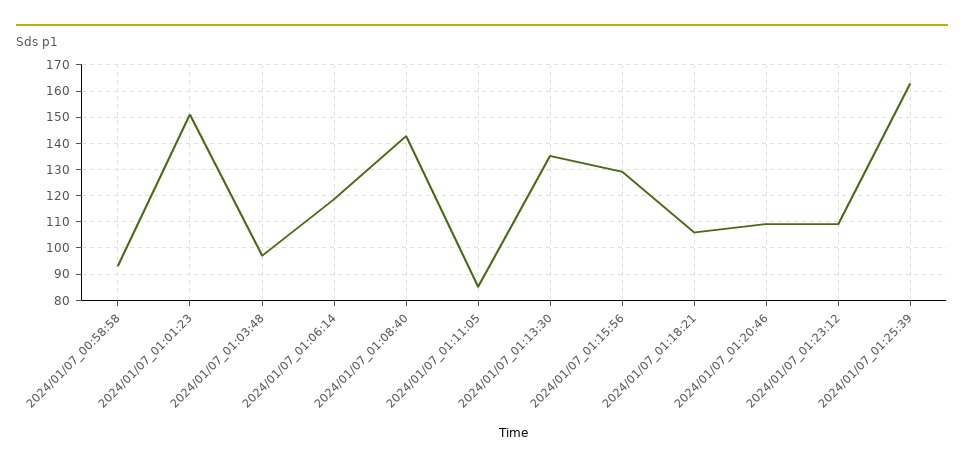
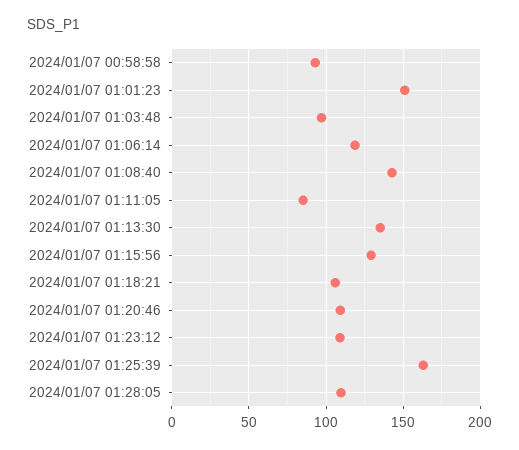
2024/01/07 01:28:05: none -> 110

